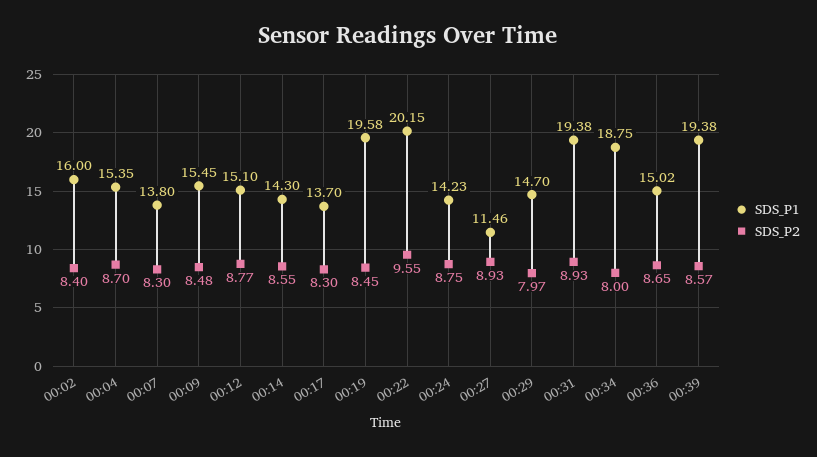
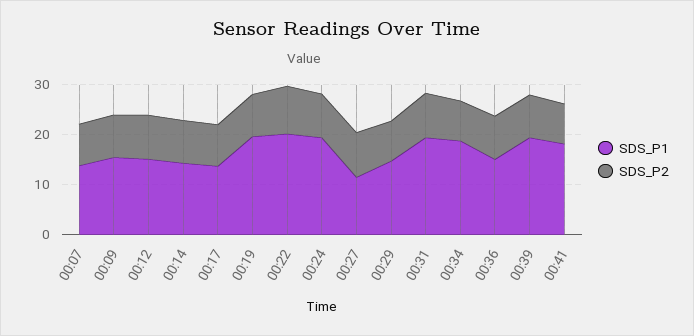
SDS_P1, 00:02: 16 -> none
SDS_P2, 00:02: 8.4 -> none
SDS_P1, 00:04: 15.35 -> none
SDS_P2, 00:04: 8.7 -> none
SDS_P1, 00:24: 14.23 -> 20
SDS_P1, 00:41: none -> 18
SDS_P2, 00:41: none -> 8

